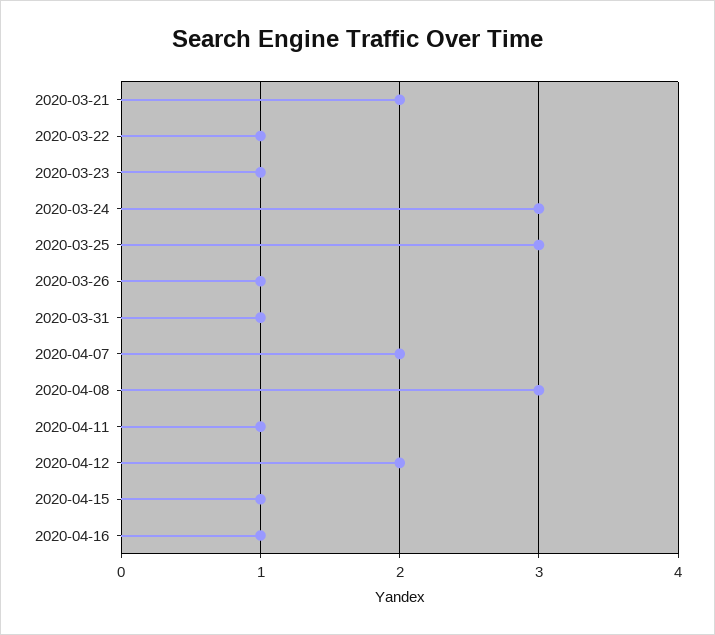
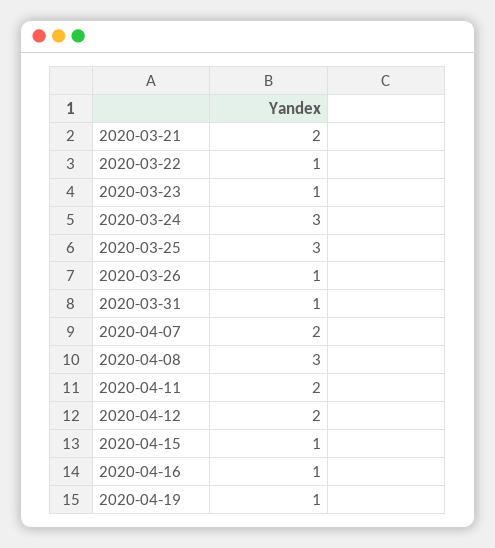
2020-04-11: 1 -> 2
2020-04-19: none -> 1

